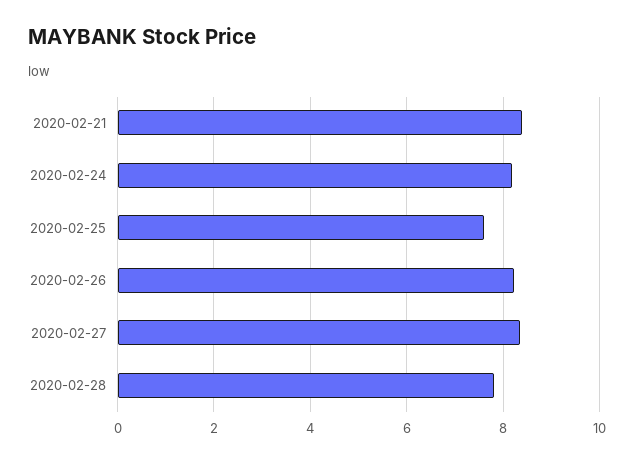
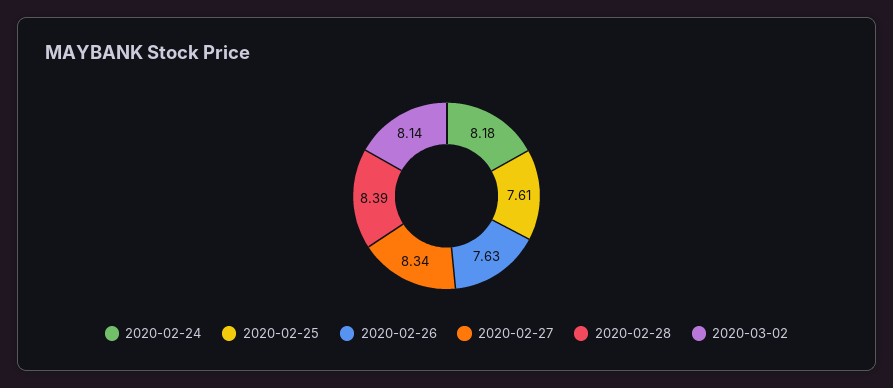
2020-02-21: 8.4 -> none
2020-02-26: 8.2 -> 7.63
2020-02-28: 7.8 -> 8.39
2020-03-02: none -> 8.14

